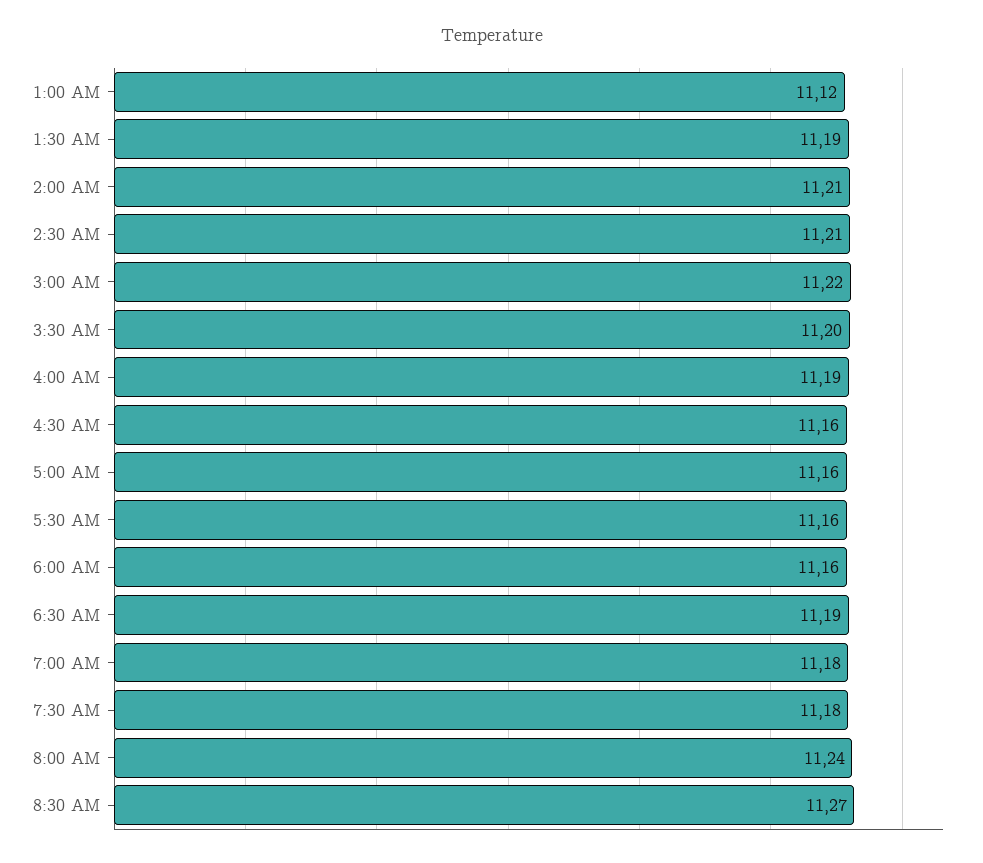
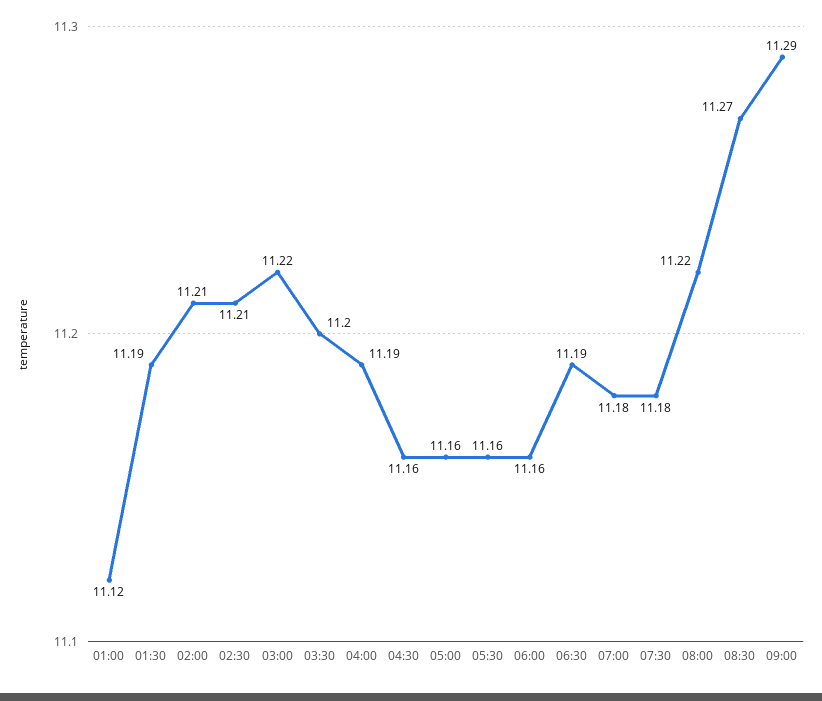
8:00 AM: 11.24 -> 11.22
09:00: none -> 11.29

